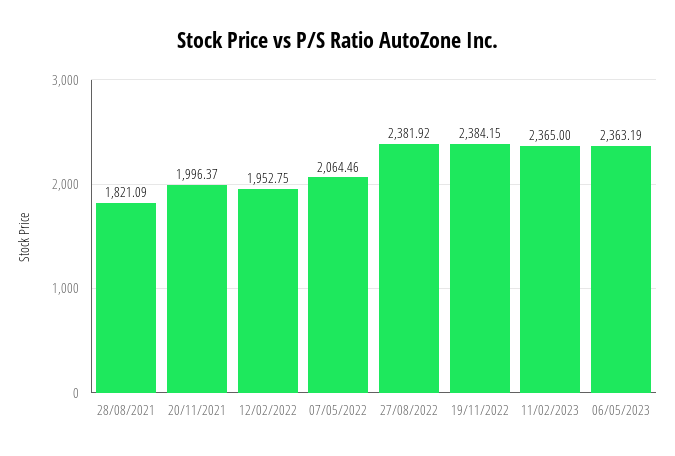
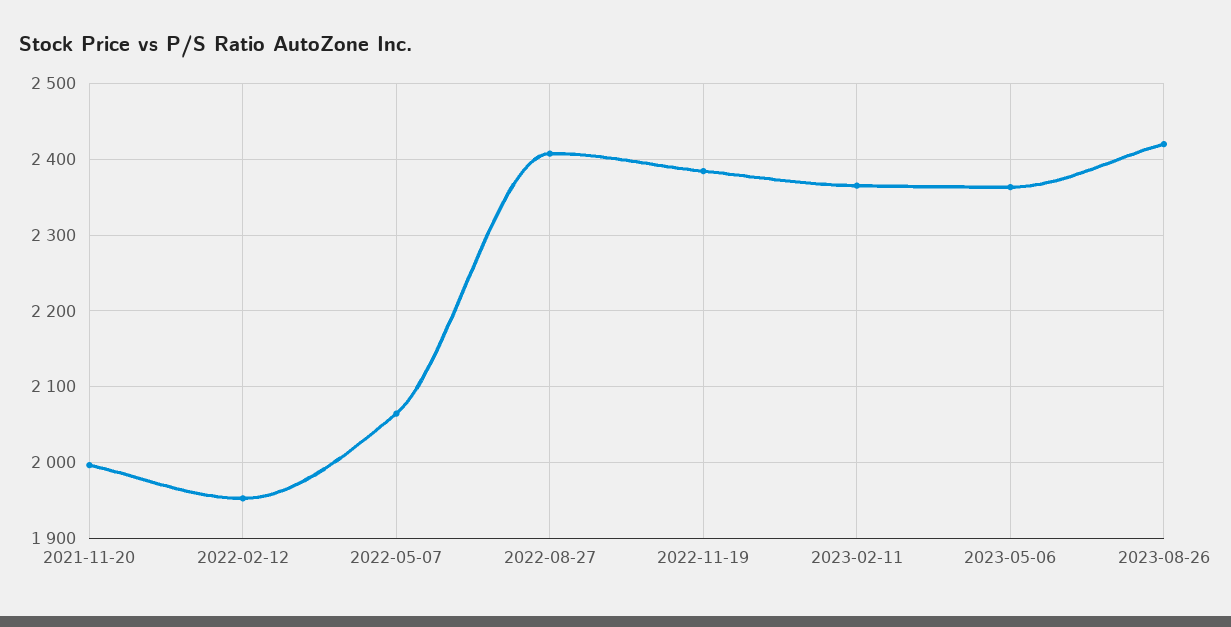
28/08/2021: 1821.09 -> none
27/08/2022: 2381.92 -> 2410
2023-08-26: none -> 2420

